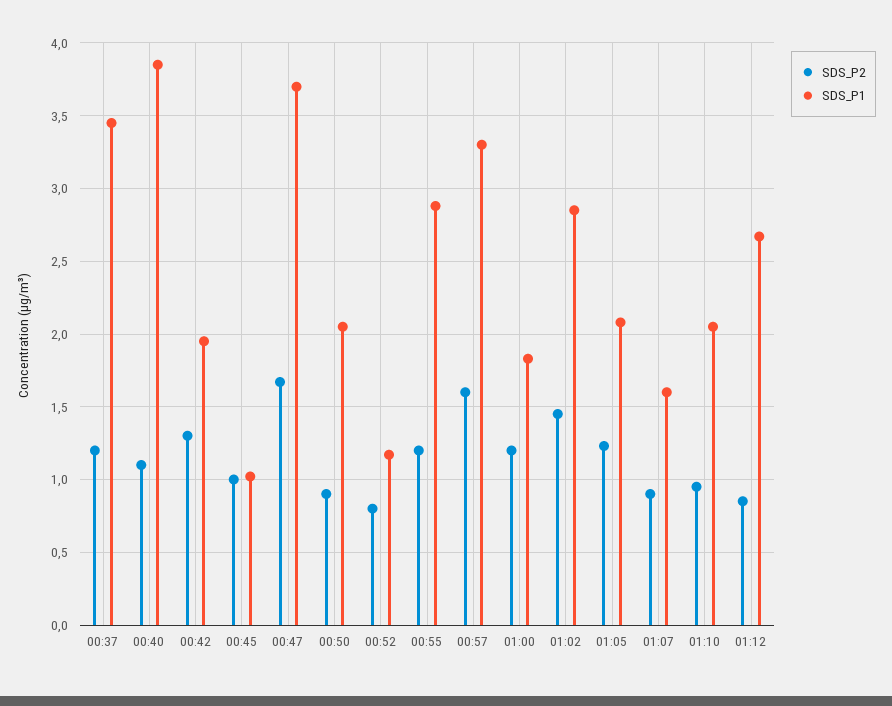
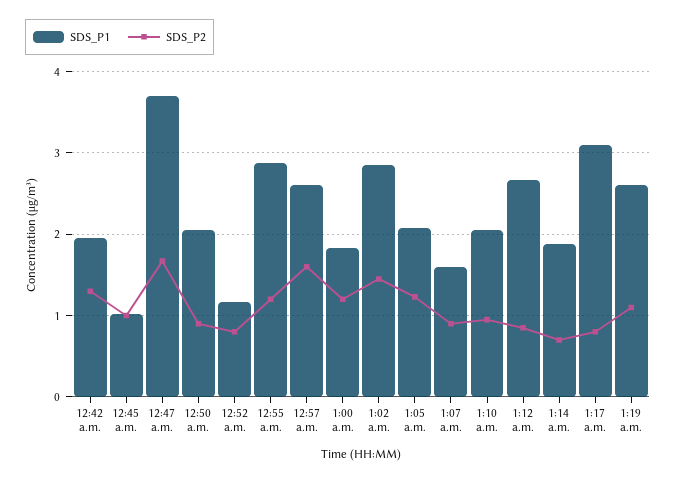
SDS_P2, 00:37: 1.2 -> none
SDS_P1, 00:37: 3.45 -> none
SDS_P2, 00:40: 1.1 -> none
SDS_P1, 00:40: 3.85 -> none
SDS_P1, 00:57: 3.3 -> 2.6
SDS_P1, 1:14 a.m.: none -> 1.9
SDS_P2, 1:14 a.m.: none -> 0.7
SDS_P1, 1:17 a.m.: none -> 3.1
SDS_P2, 1:17 a.m.: none -> 0.8
SDS_P1, 1:19 a.m.: none -> 2.6
SDS_P2, 1:19 a.m.: none -> 1.1

